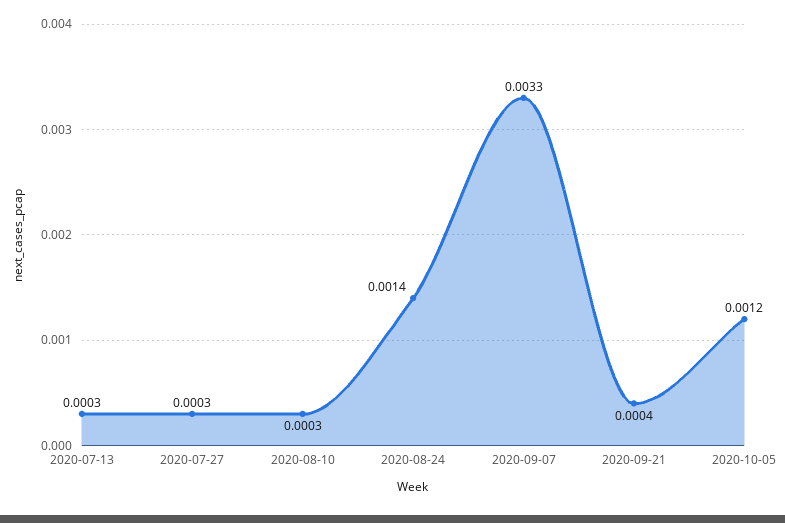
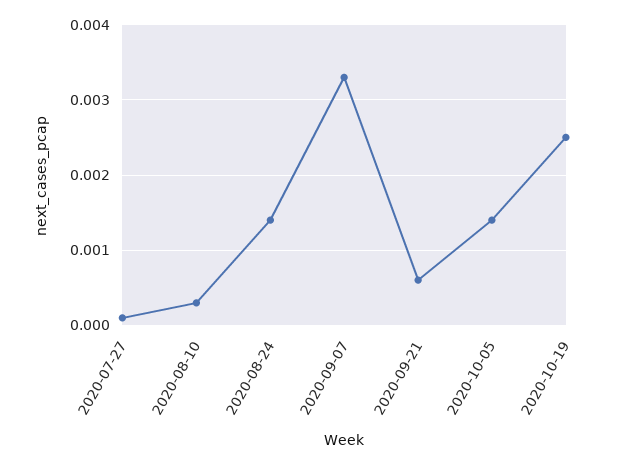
2020-07-13: 0.0003 -> none
2020-07-27: 0.0003 -> 0.0001
2020-09-21: 0.0004 -> 0.0006
2020-10-05: 0.0012 -> 0.0014
2020-10-19: none -> 0.0025

